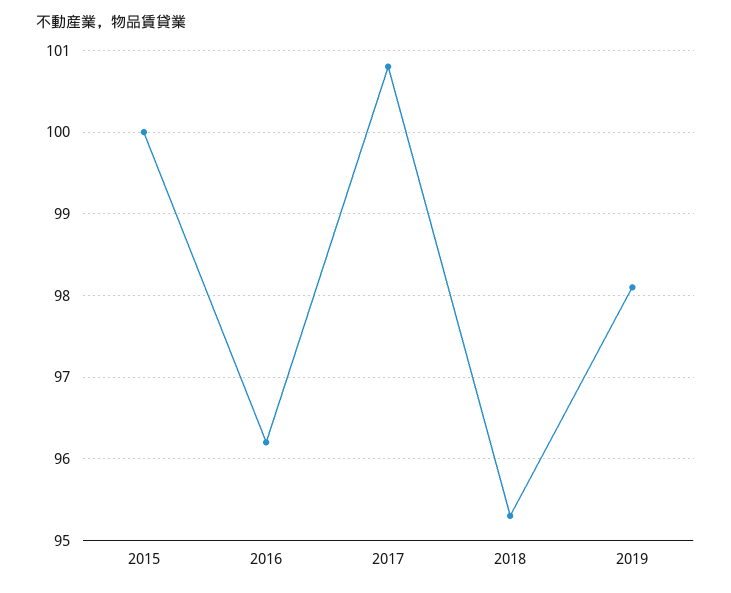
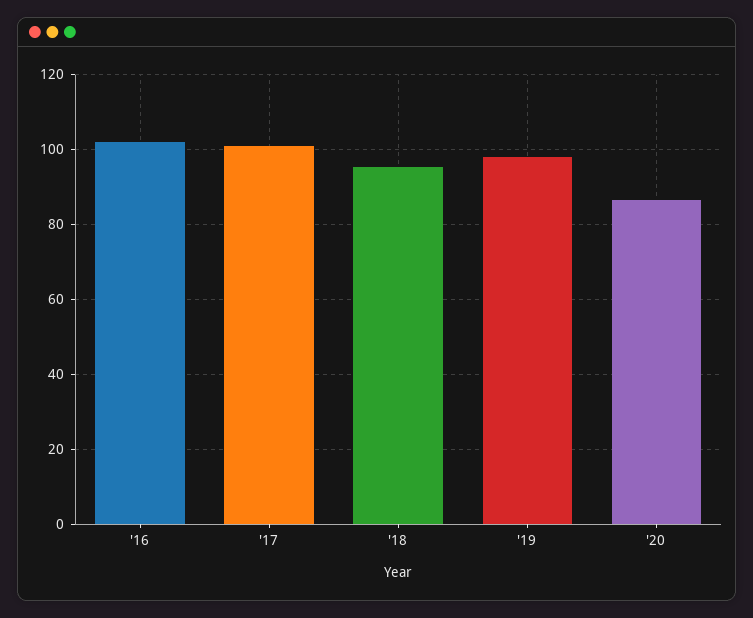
2015: 100 -> none
2016: 96.2 -> 102
'20: none -> 86

